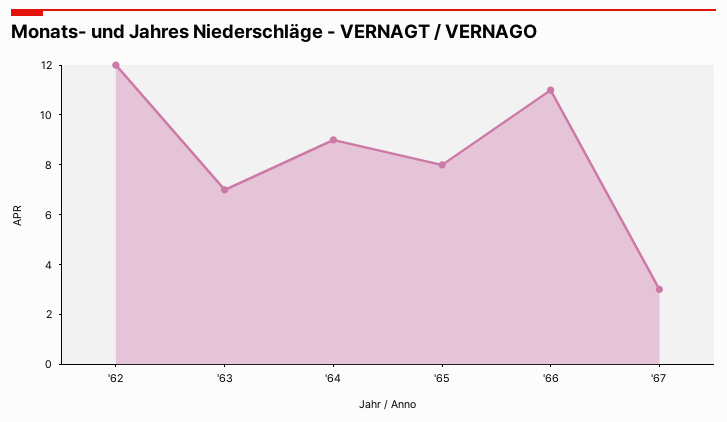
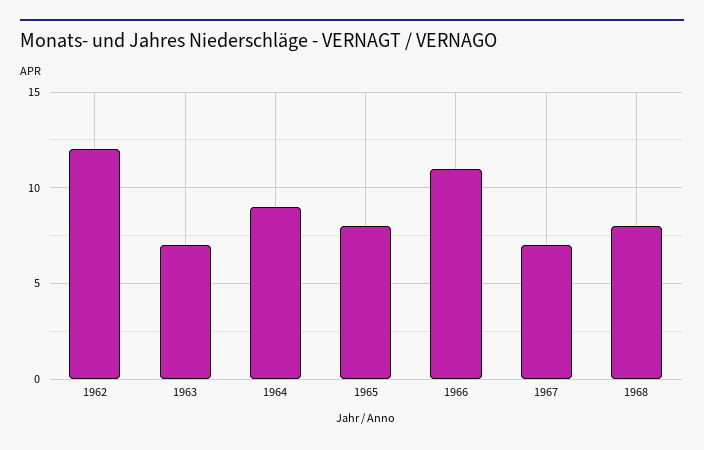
'67: 3 -> 7
1968: none -> 8

